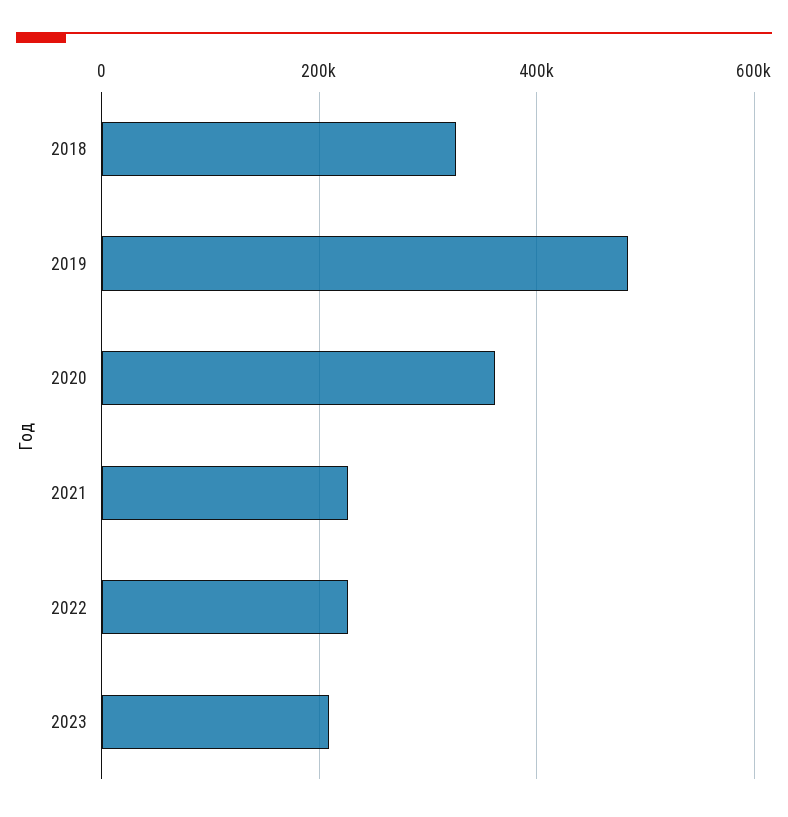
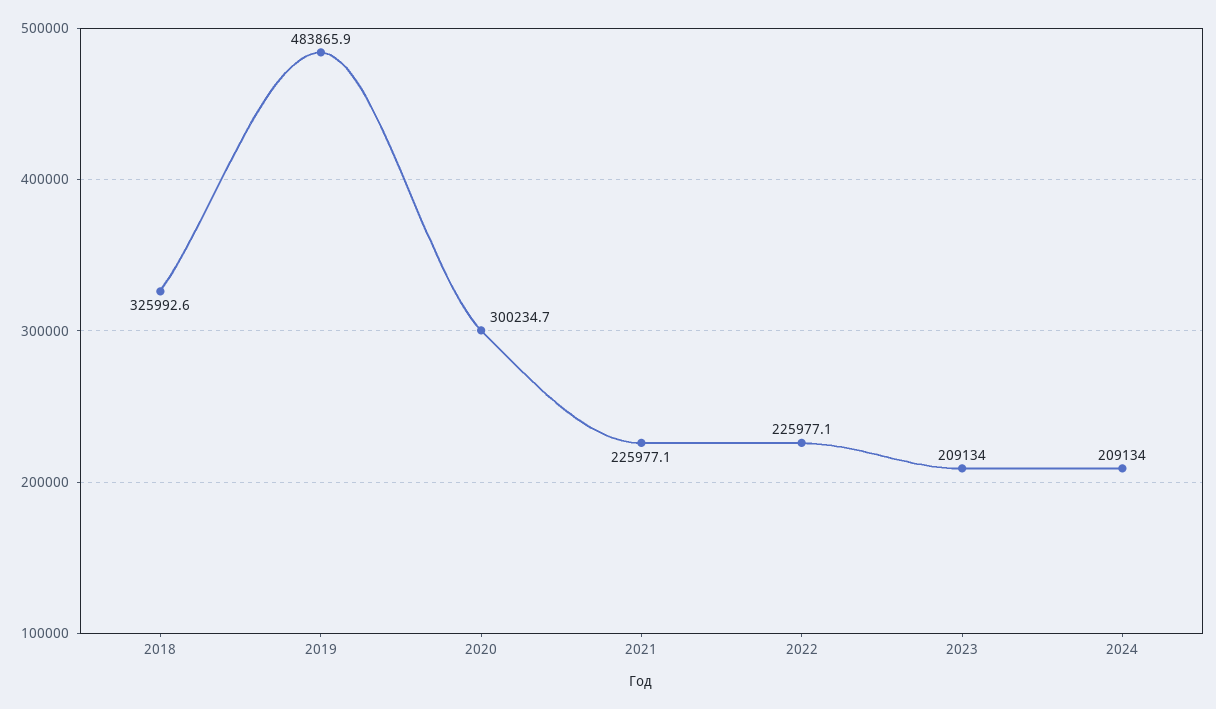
2020: 360000 -> 300234.7
2024: none -> 209134

